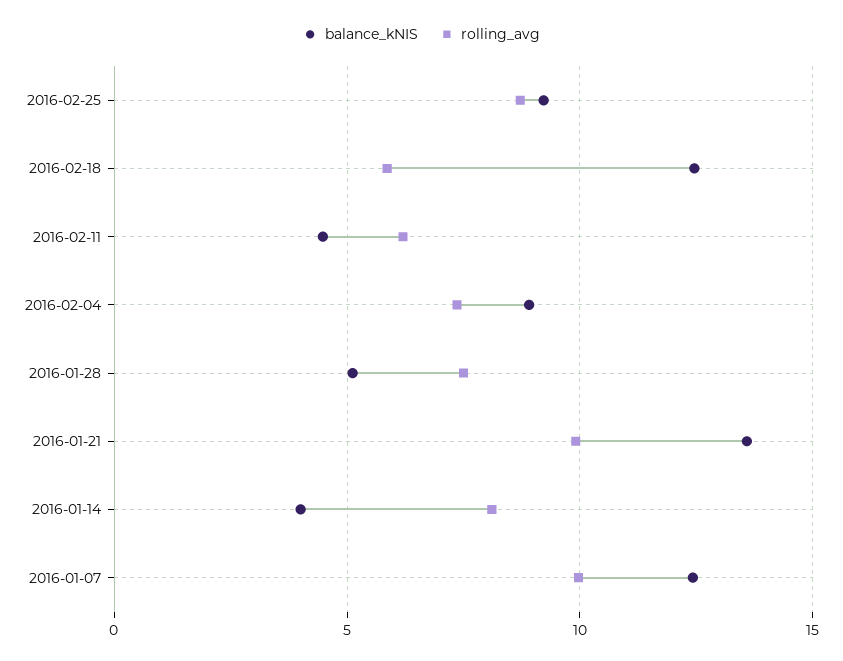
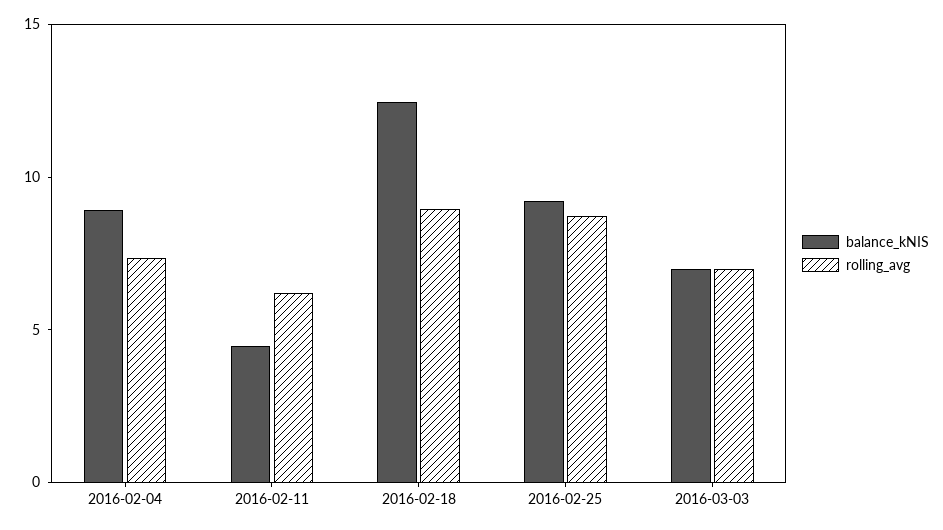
rolling_avg, 2016-02-18: 6 -> 9
balance_kNIS, 2016-01-28: 5 -> none
rolling_avg, 2016-01-28: 7.5 -> none
balance_kNIS, 2016-01-21: 13.5 -> none
rolling_avg, 2016-01-21: 10 -> none
balance_kNIS, 2016-01-14: 4 -> none
rolling_avg, 2016-01-14: 8 -> none
balance_kNIS, 2016-01-07: 12.5 -> none
rolling_avg, 2016-01-07: 10 -> none
balance_kNIS, 2016-03-03: none -> 7
rolling_avg, 2016-03-03: none -> 7

